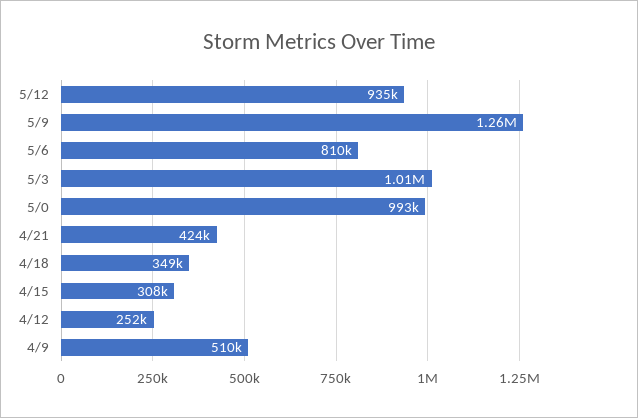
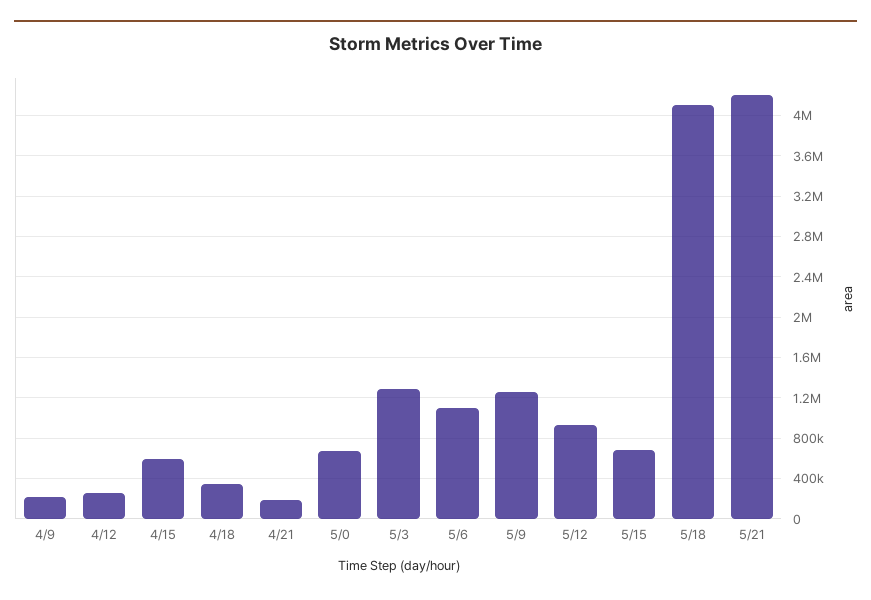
5/6: 810000 -> 1100000
5/3: 1010000 -> 1300000
5/0: 993000 -> 700000
4/21: 424000 -> 200000
4/15: 308000 -> 600000
4/9: 510000 -> 200000
5/15: none -> 700000
5/18: none -> 4100000
5/21: none -> 4200000

